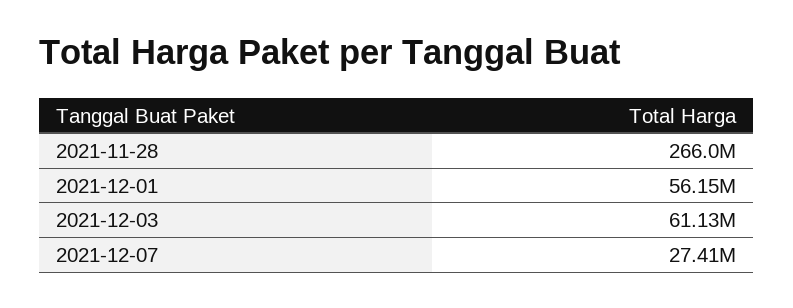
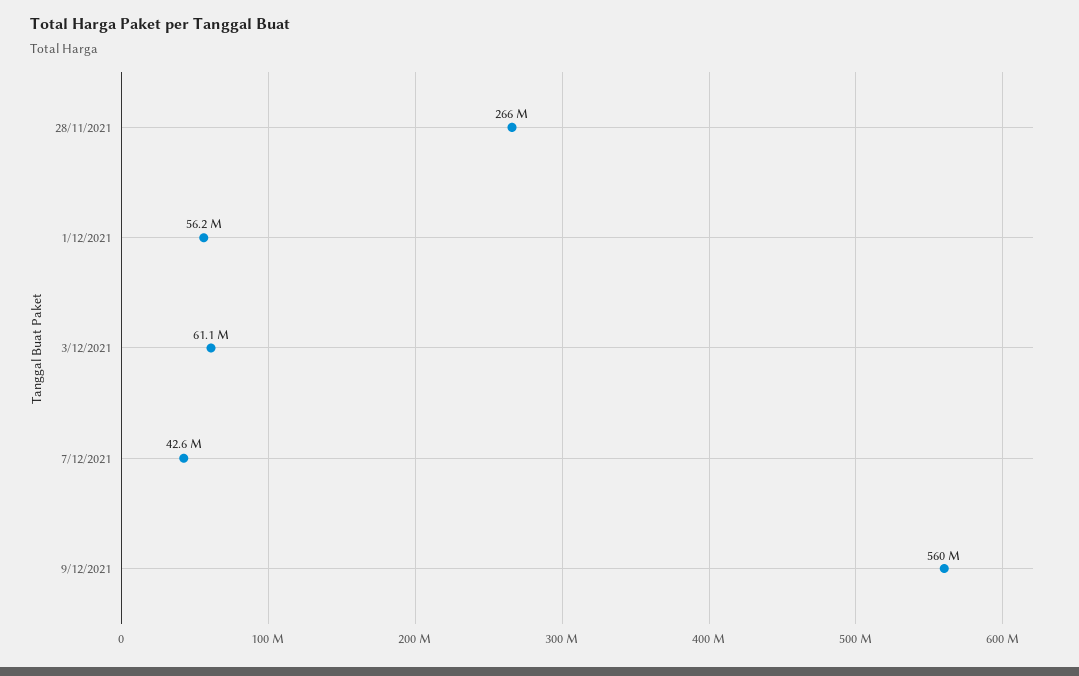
2021-12-07: 27410000 -> 42600000
9/12/2021: none -> 560000000

